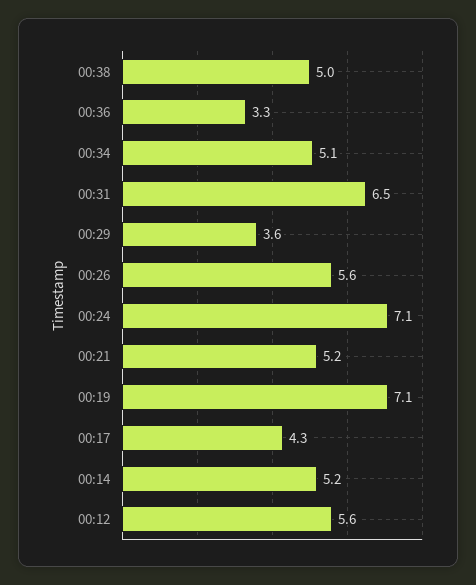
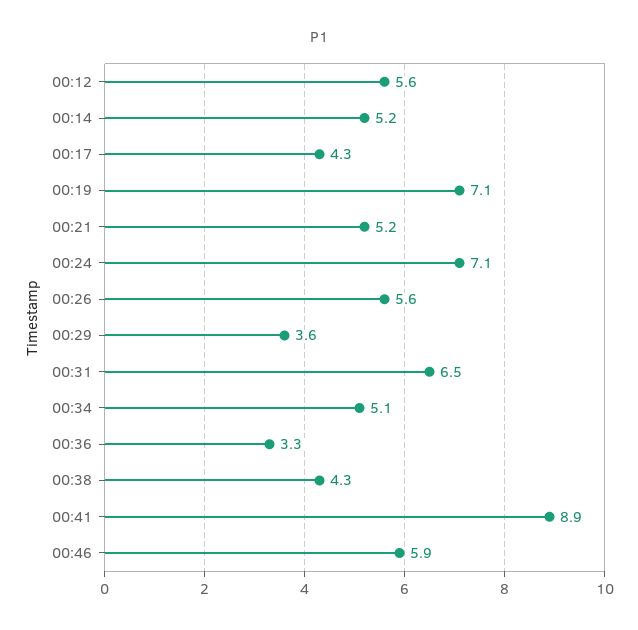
00:38: 5 -> 4.3
00:41: none -> 8.9
00:46: none -> 5.9

